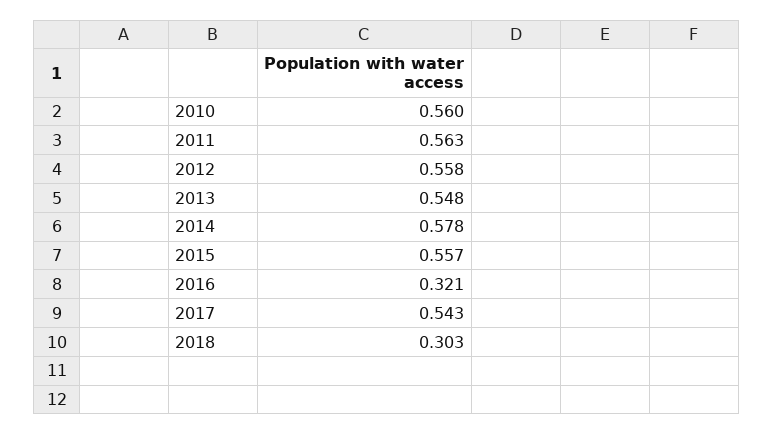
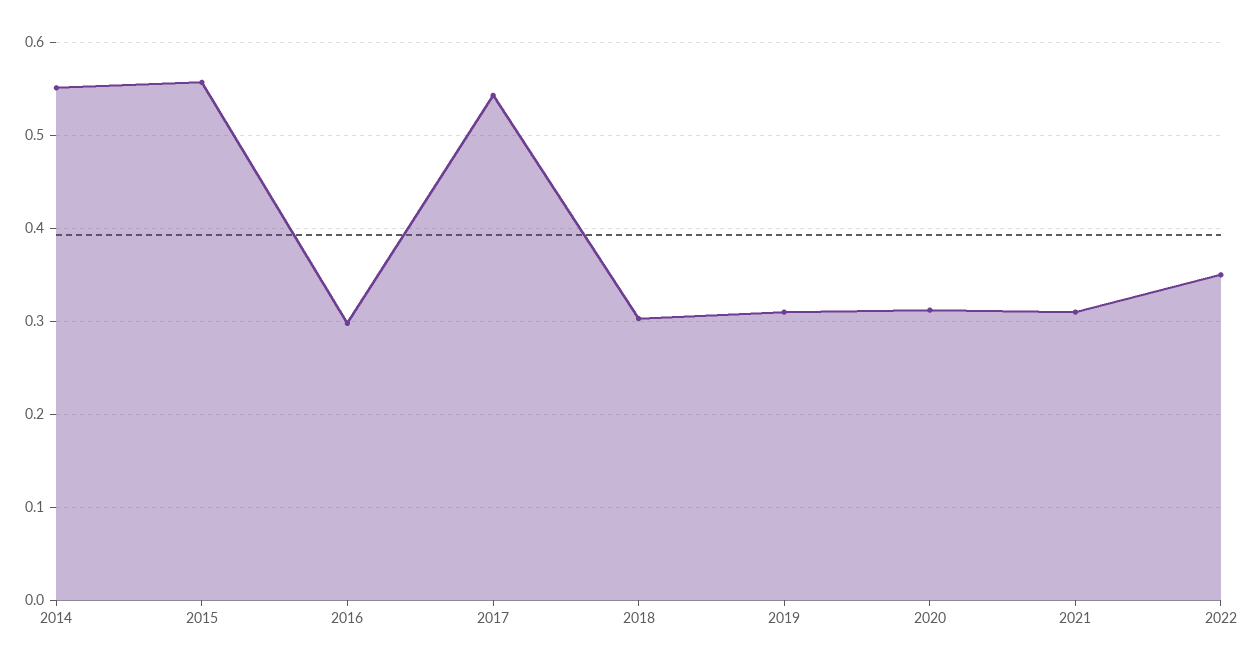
2010: 0.56 -> none
2011: 0.563 -> none
2012: 0.558 -> none
2013: 0.548 -> none
2014: 0.578 -> 0.55
2016: 0.321 -> 0.3
2019: none -> 0.31
2020: none -> 0.31
2021: none -> 0.31
2022: none -> 0.35

